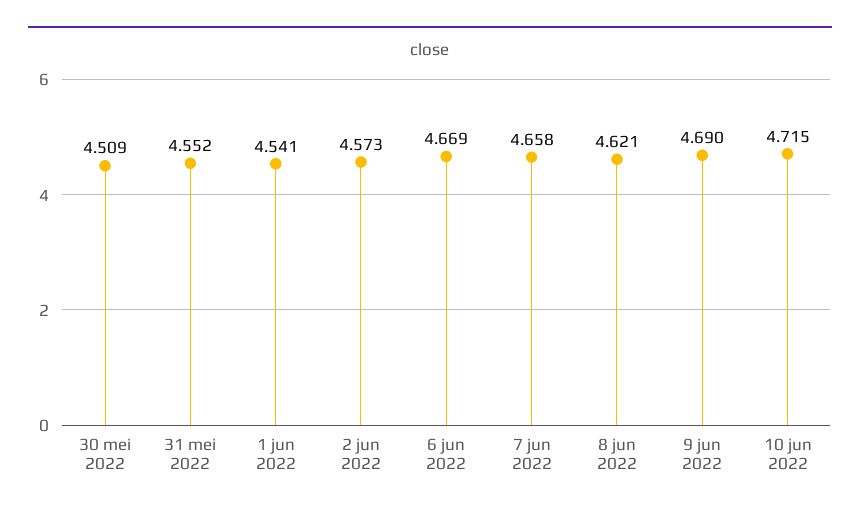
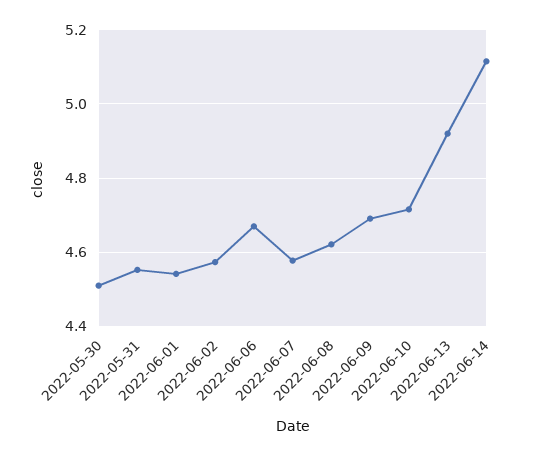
7 jun 2022: 4.658 -> 4.58
2022-06-13: none -> 4.92
2022-06-14: none -> 5.12

